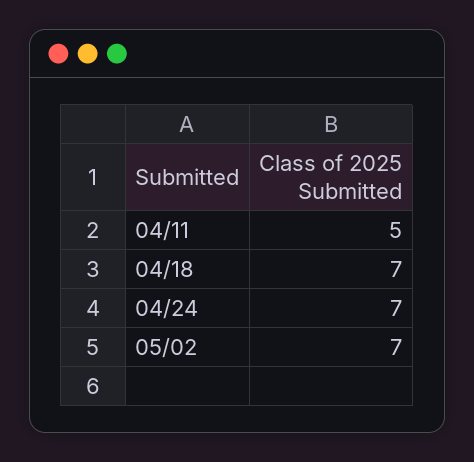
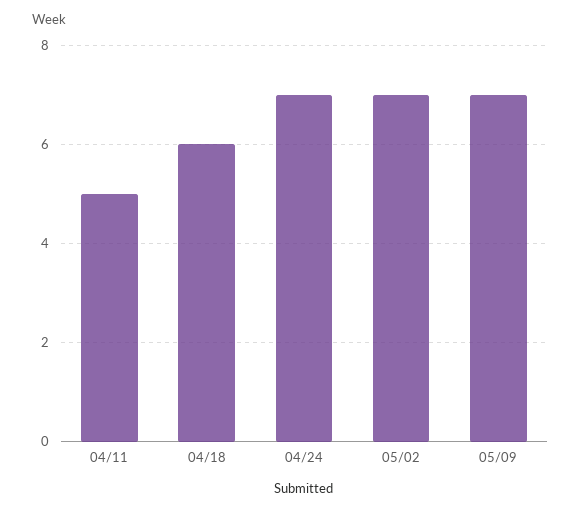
04/18: 7 -> 6
05/09: none -> 7

